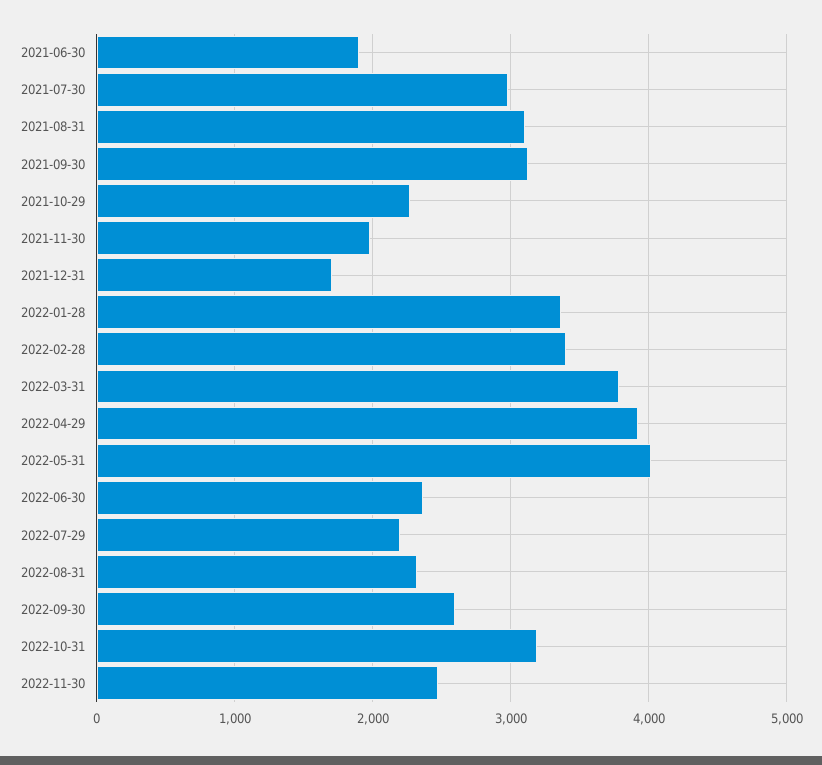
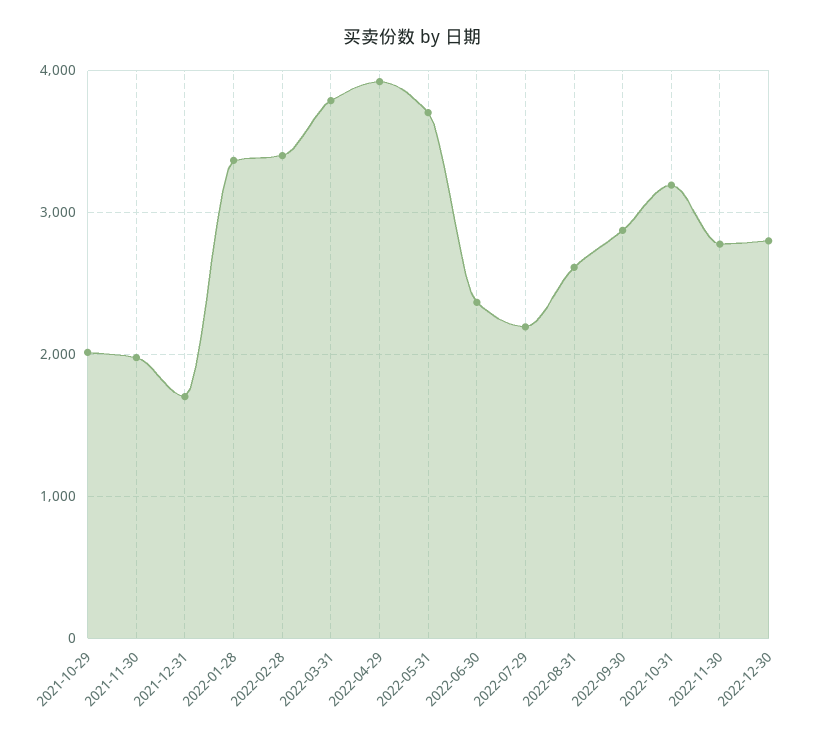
2021-06-30: 1900 -> none
2021-07-30: 3000 -> none
2021-08-31: 3100 -> none
2021-09-30: 3100 -> none
2021-10-29: 2300 -> 2000
2022-05-31: 4000 -> 3700
2022-08-31: 2300 -> 2600
2022-09-30: 2600 -> 2900
2022-11-30: 2500 -> 2800
2022-12-30: none -> 2800

